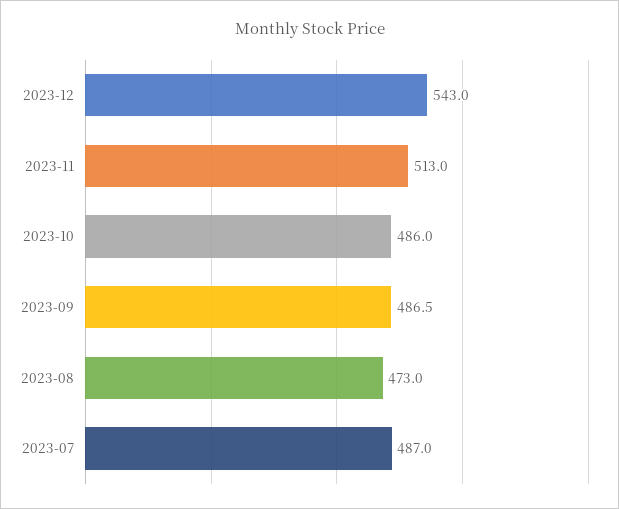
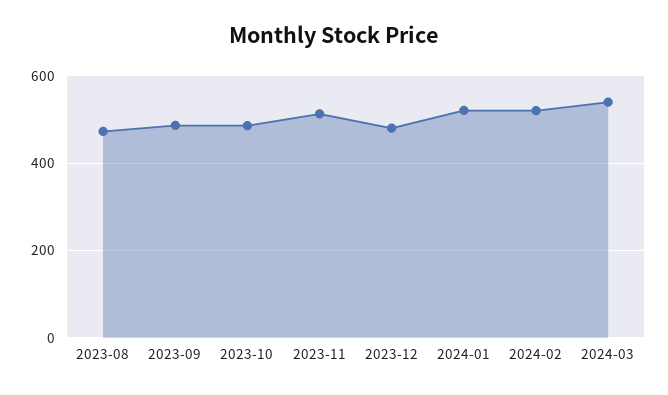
2023-12: 543 -> 480
2023-07: 487 -> none
2024-01: none -> 520
2024-02: none -> 520
2024-03: none -> 540

